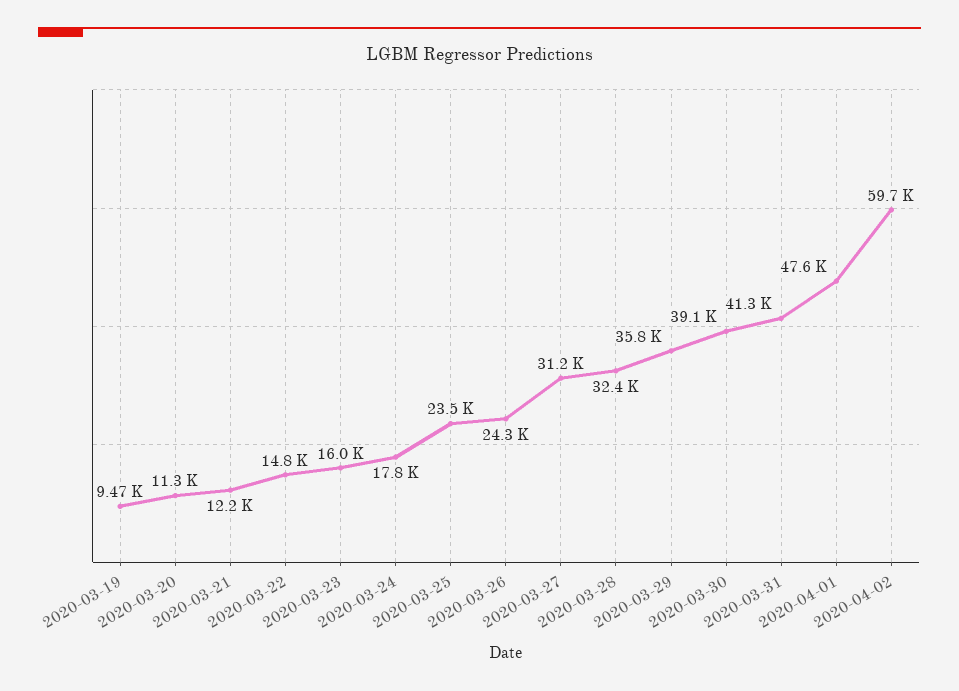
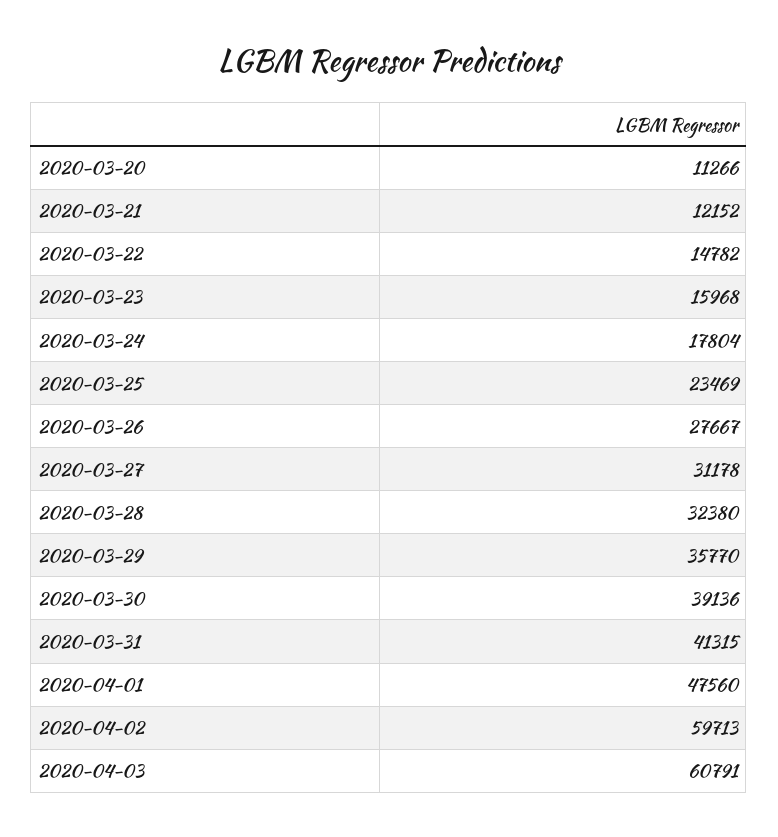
2020-03-19: 9470 -> none
2020-03-26: 24300 -> 27667
2020-04-03: none -> 60791

